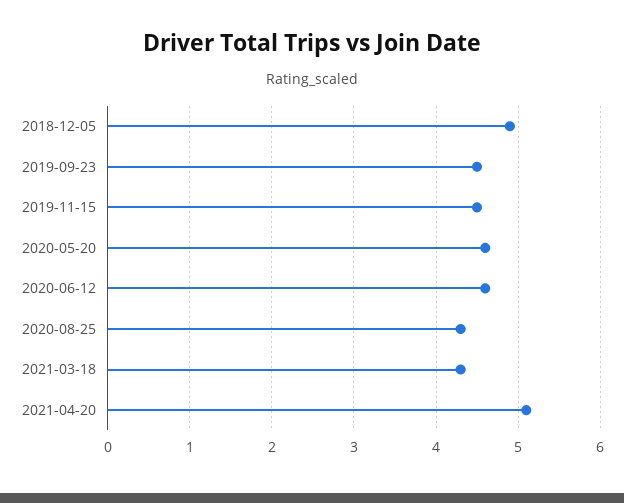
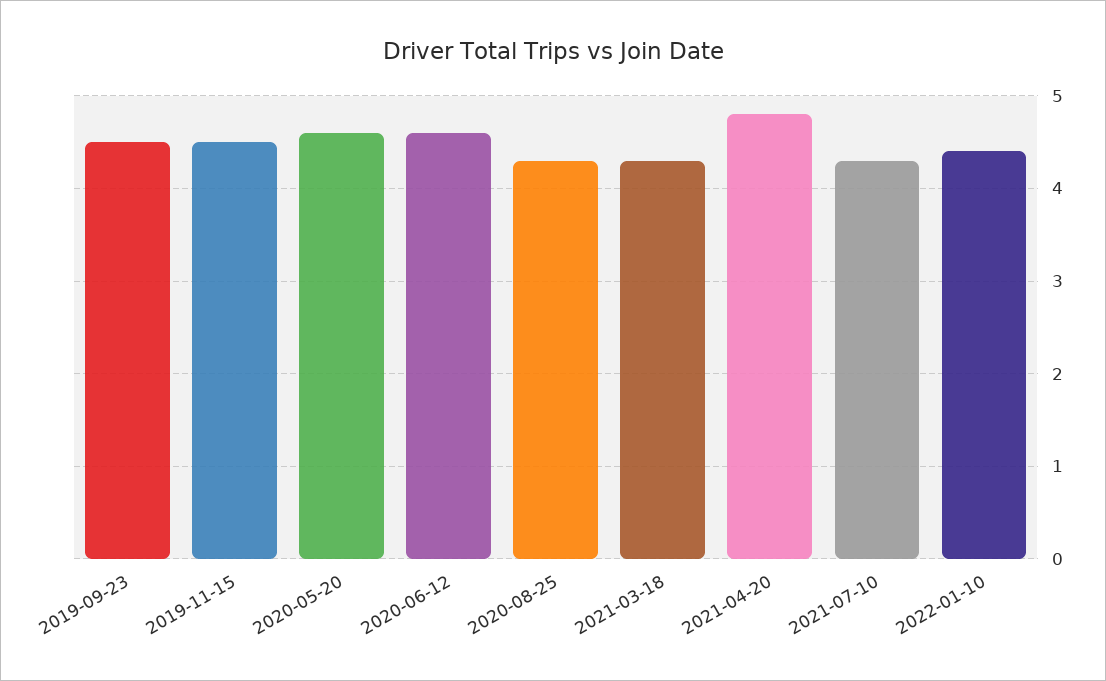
2018-12-05: 4.9 -> none
2021-04-20: 5.1 -> 4.8
2021-07-10: none -> 4.3
2022-01-10: none -> 4.4

